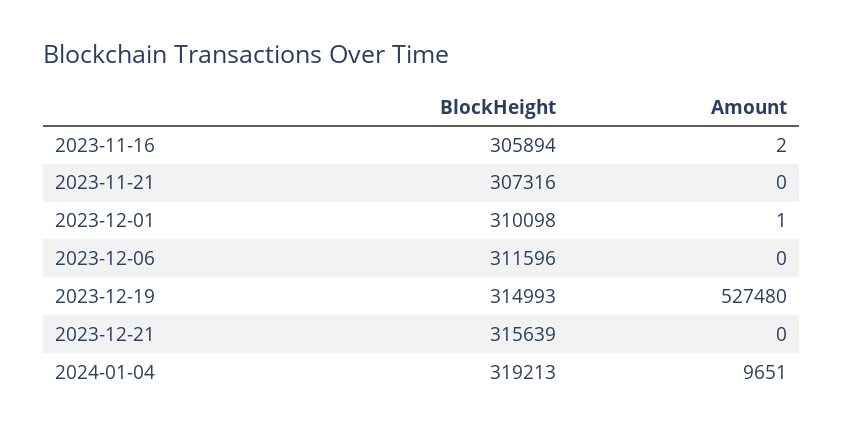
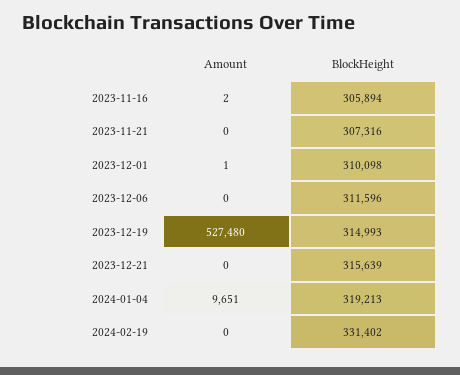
Amount, 2024-02-19: none -> 0
BlockHeight, 2024-02-19: none -> 331402

